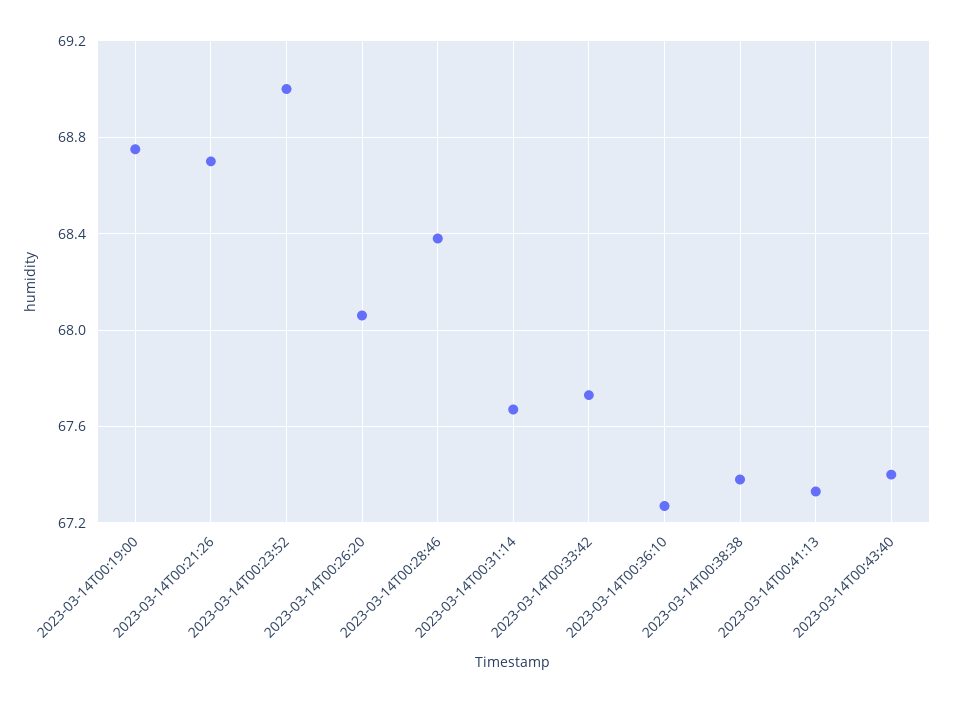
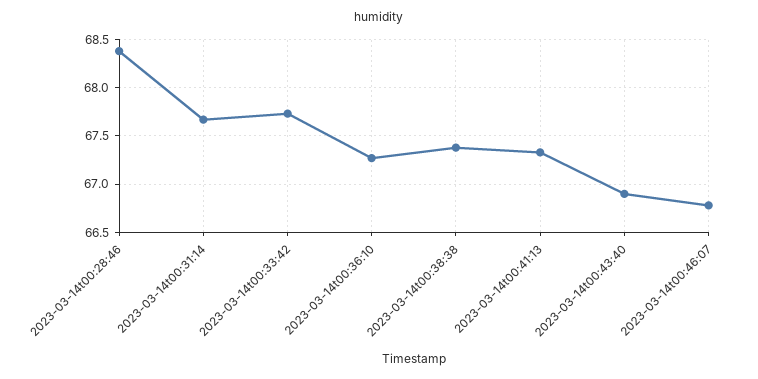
2023-03-14T00:19:00: 68.75 -> none
2023-03-14T00:21:26: 68.7 -> none
2023-03-14T00:23:52: 69 -> none
2023-03-14T00:26:20: 68.05 -> none
2023-03-14T00:43:40: 67.4 -> 66.9
2023-03-14t00:46:07: none -> 66.8

